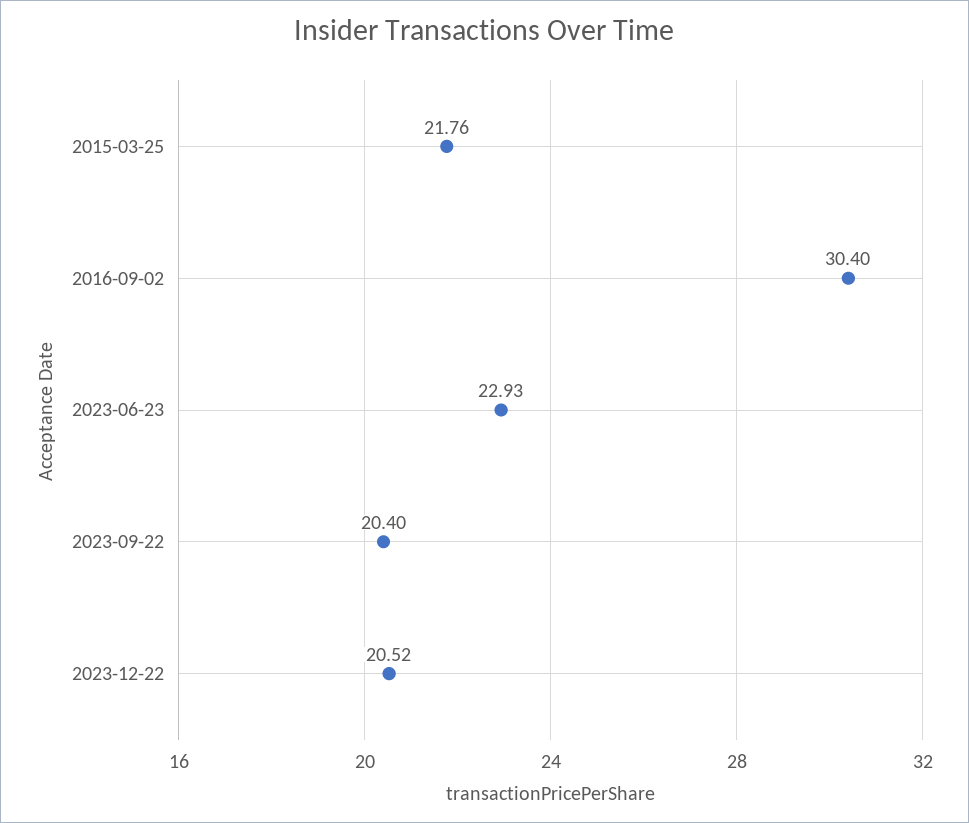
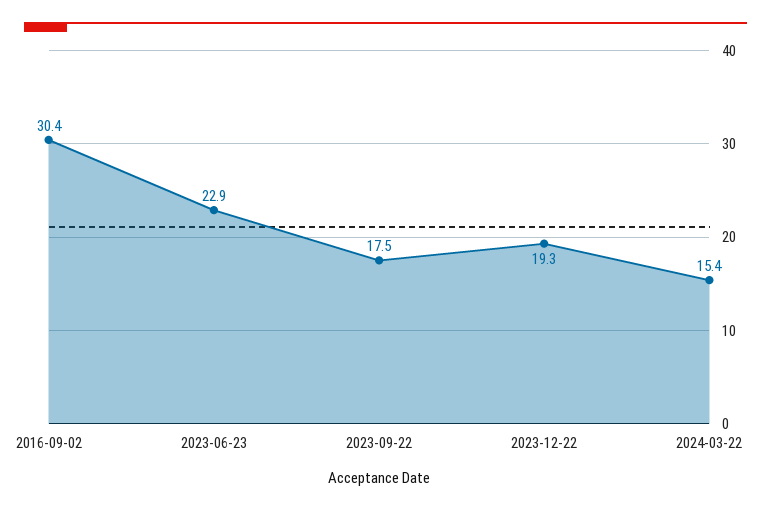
2015-03-25: 21.76 -> none
2023-09-22: 20.4 -> 17.5
2023-12-22: 20.52 -> 19.3
2024-03-22: none -> 15.4

